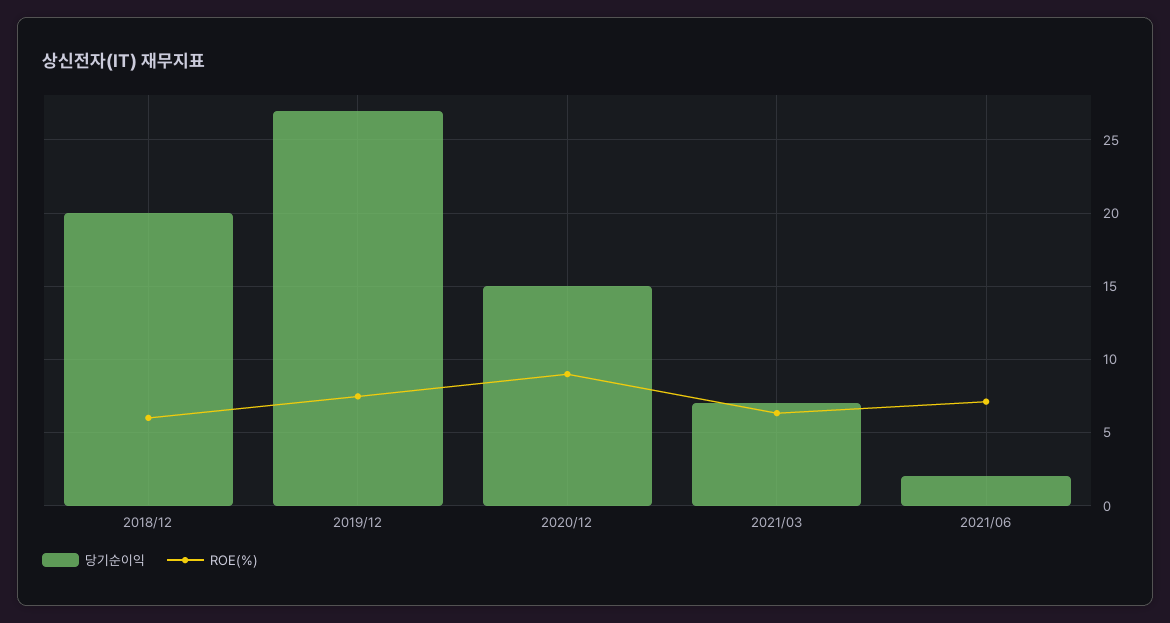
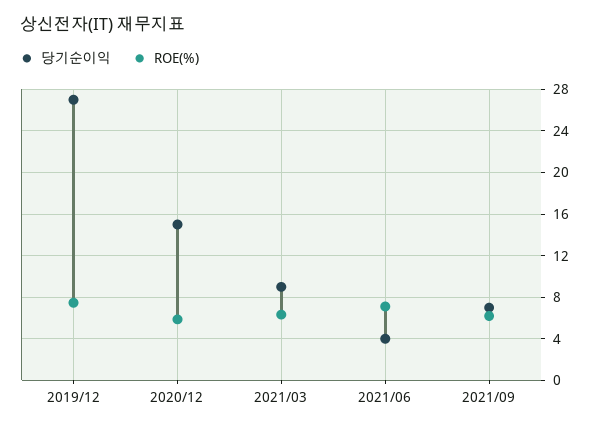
당기순이익, 2018/12: 20 -> none
ROE(%), 2018/12: 6 -> none
ROE(%), 2020/12: 9 -> 6
당기순이익, 2021/03: 7 -> 9
당기순이익, 2021/06: 2 -> 4
당기순이익, 2021/09: none -> 7
ROE(%), 2021/09: none -> 6

